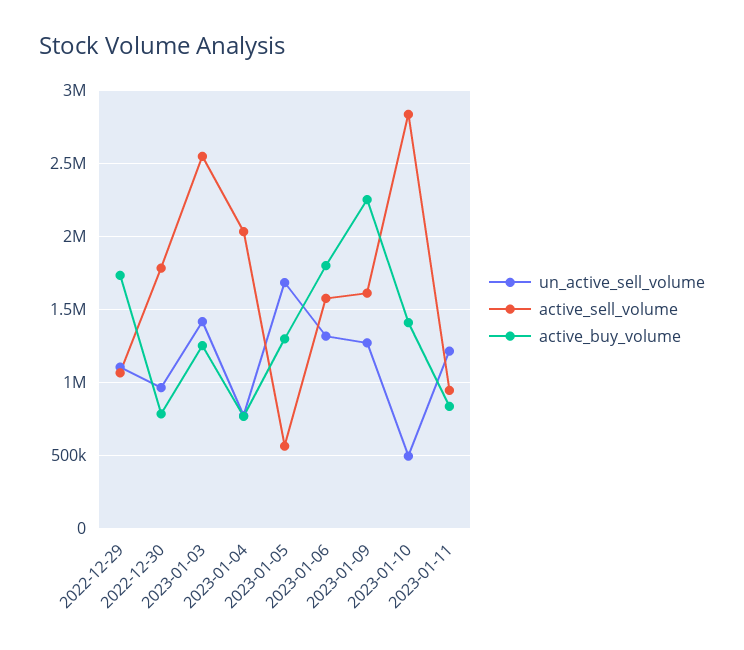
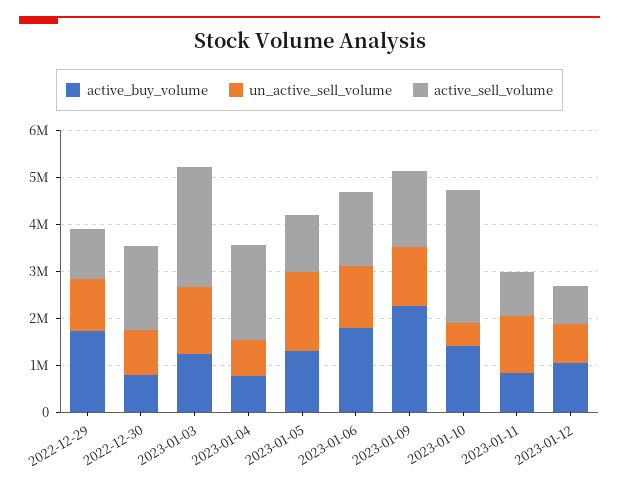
active_sell_volume, 2023-01-05: 550000 -> 1200000
active_buy_volume, 2023-01-12: none -> 1000000
un_active_sell_volume, 2023-01-12: none -> 800000
active_sell_volume, 2023-01-12: none -> 800000

